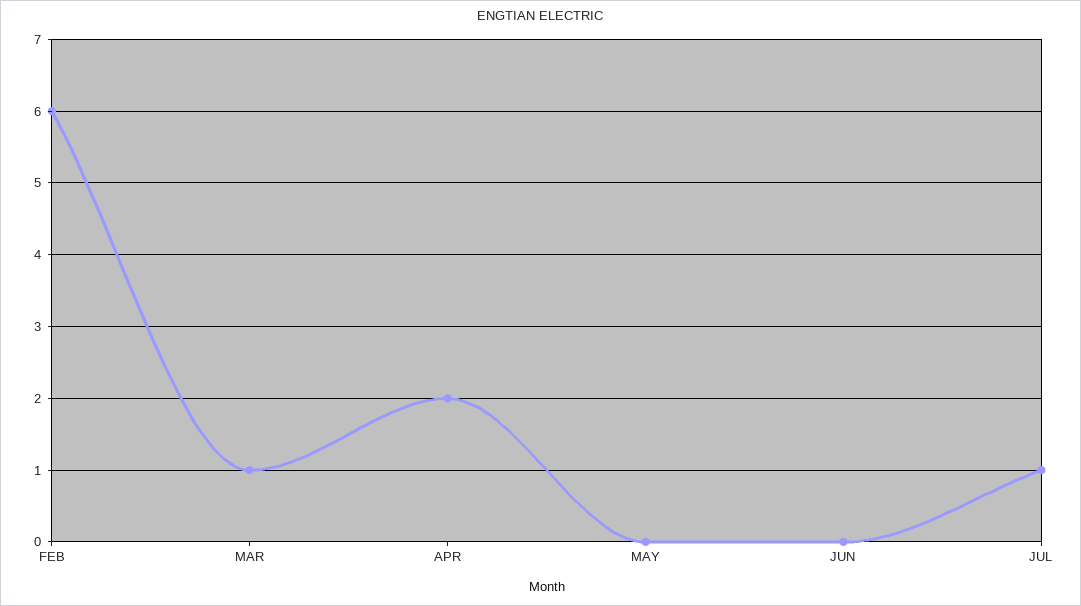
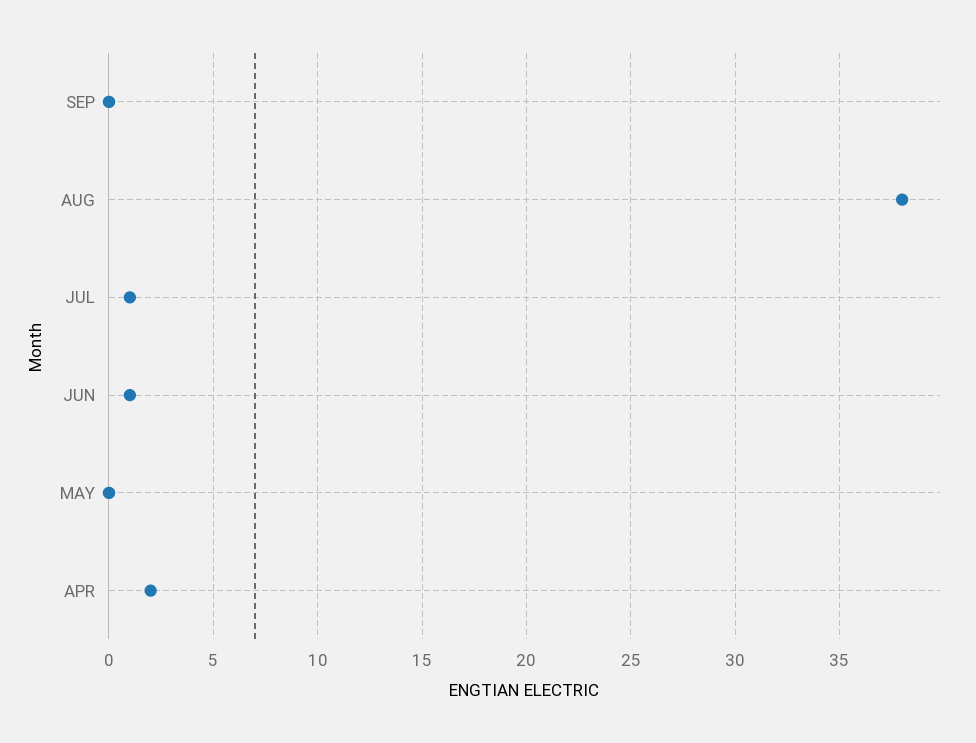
FEB: 6 -> none
MAR: 1 -> none
JUN: 0 -> 1
SEP: none -> 0
AUG: none -> 38

